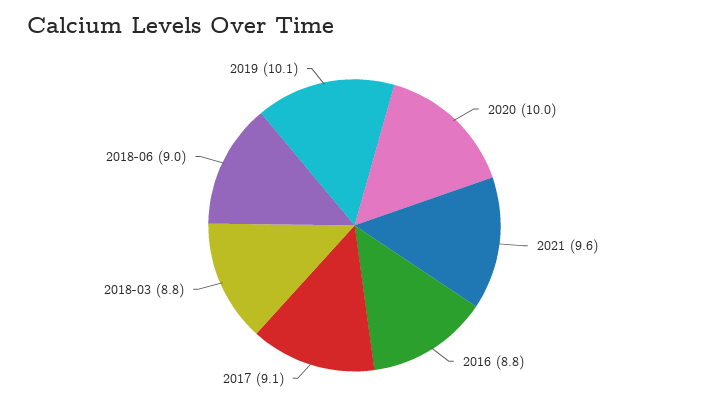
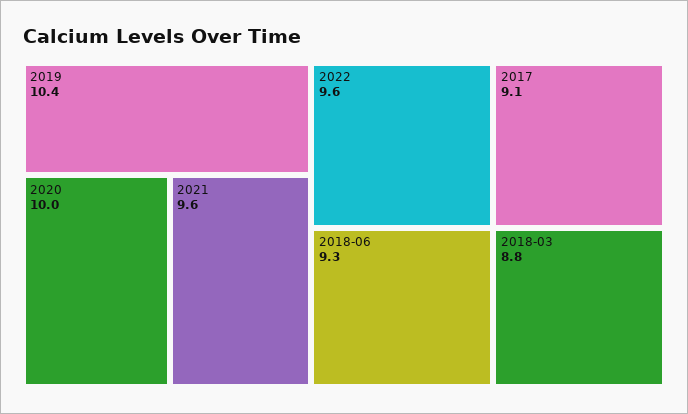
2016: 8.8 -> none
2018-06: 9 -> 9.3
2019: 10.1 -> 10.4
2022: none -> 9.6

